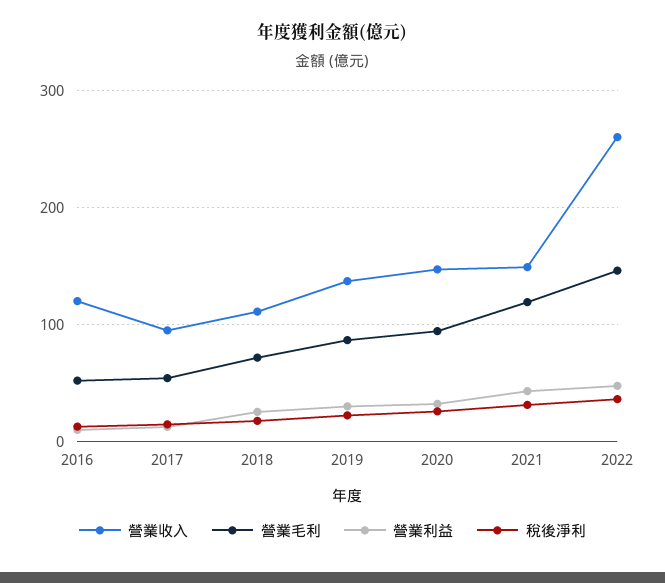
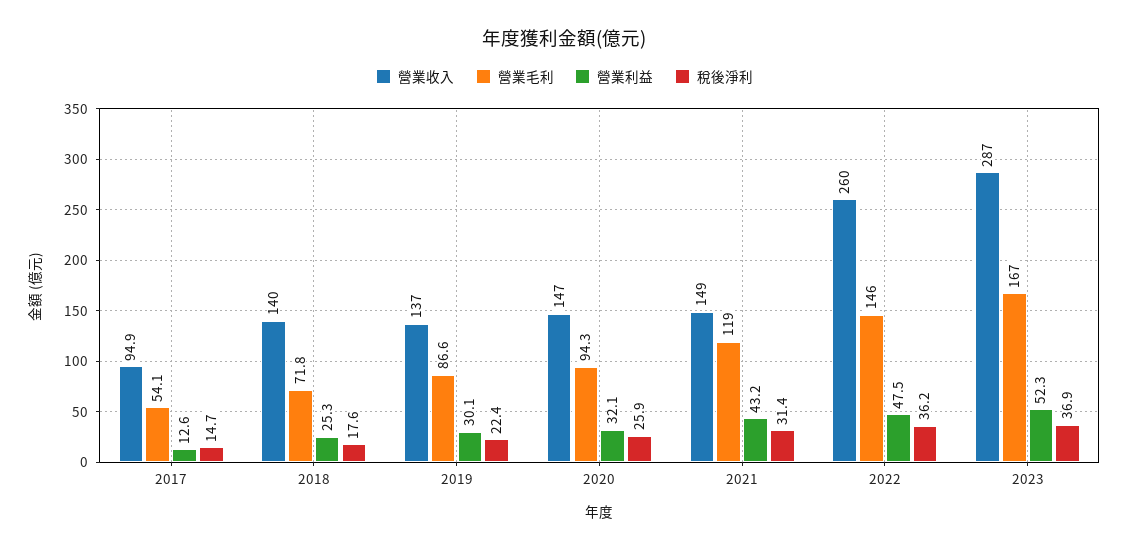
營業收入, 2016: 120 -> none
營業毛利, 2016: 50 -> none
營業利益, 2016: 10 -> none
稅後淨利, 2016: 10 -> none
營業收入, 2018: 110 -> 140
營業收入, 2023: none -> 287
營業毛利, 2023: none -> 167
營業利益, 2023: none -> 52.3
稅後淨利, 2023: none -> 36.9

